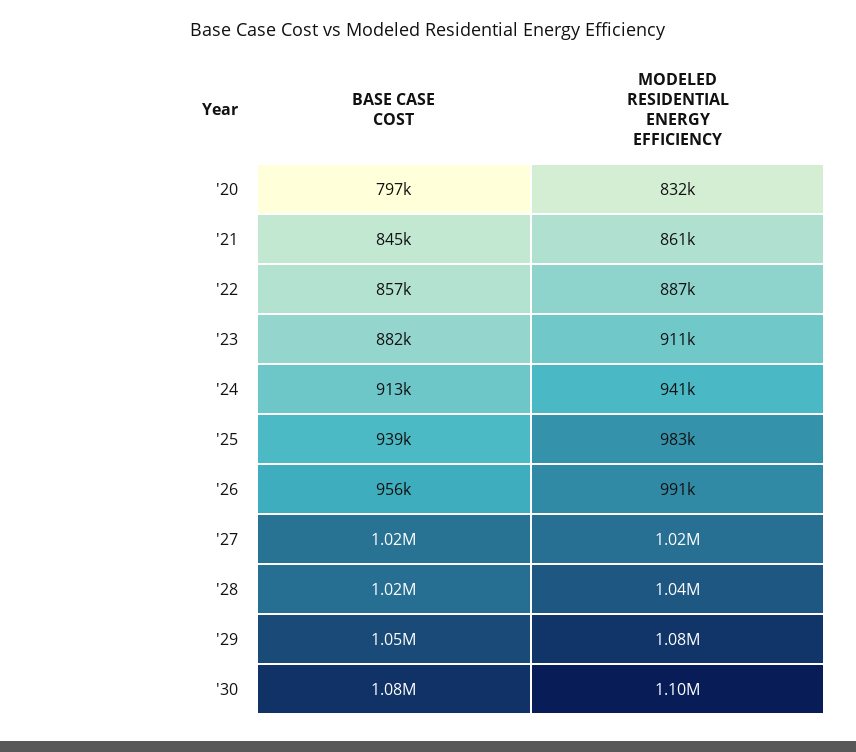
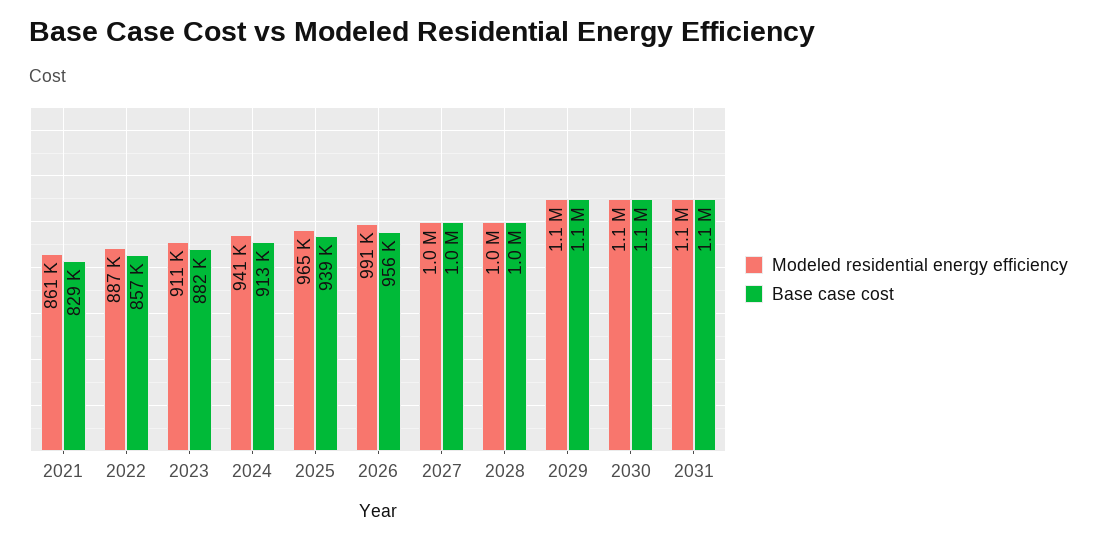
BASE CASE COST, '20: 797000 -> none
MODELED RESIDENTIAL ENERGY EFFICIENCY, '20: 832000 -> none
BASE CASE COST, '21: 845000 -> 829000
MODELED RESIDENTIAL ENERGY EFFICIENCY, '25: 983000 -> 965000
MODELED RESIDENTIAL ENERGY EFFICIENCY, 2031: none -> 1100000
BASE CASE COST, 2031: none -> 1100000

